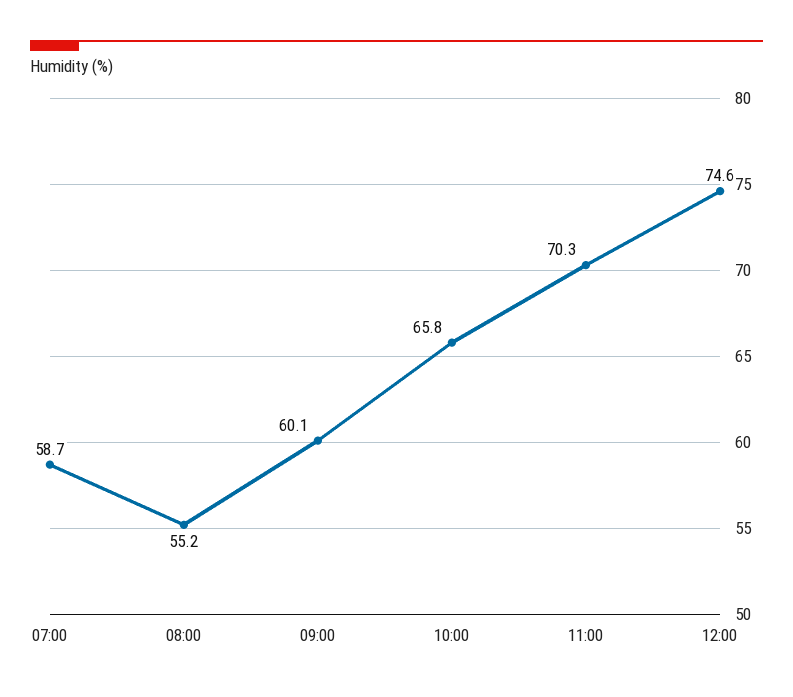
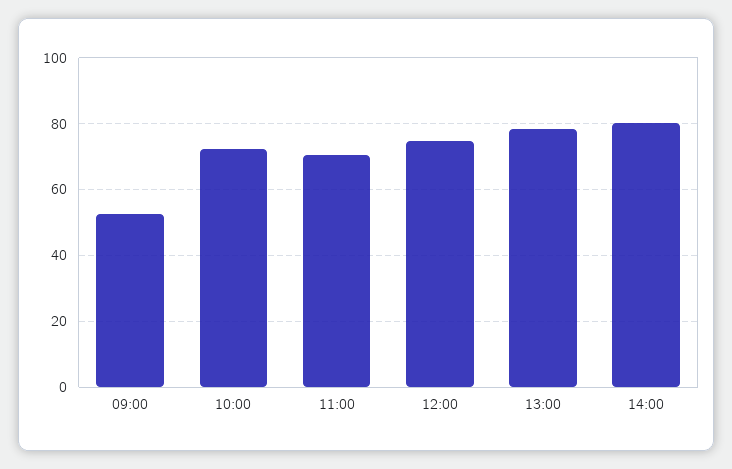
07:00: 58.7 -> none
08:00: 55.2 -> none
09:00: 60.1 -> 52
10:00: 65.8 -> 72
13:00: none -> 78
14:00: none -> 80

